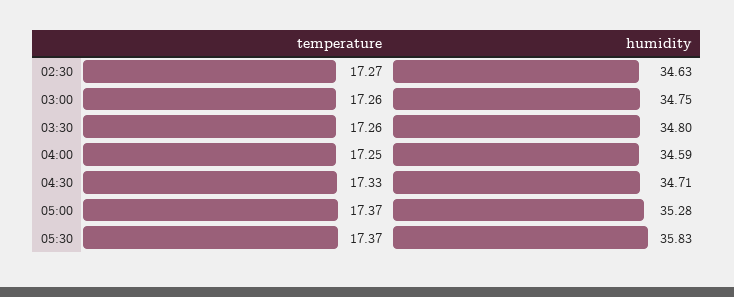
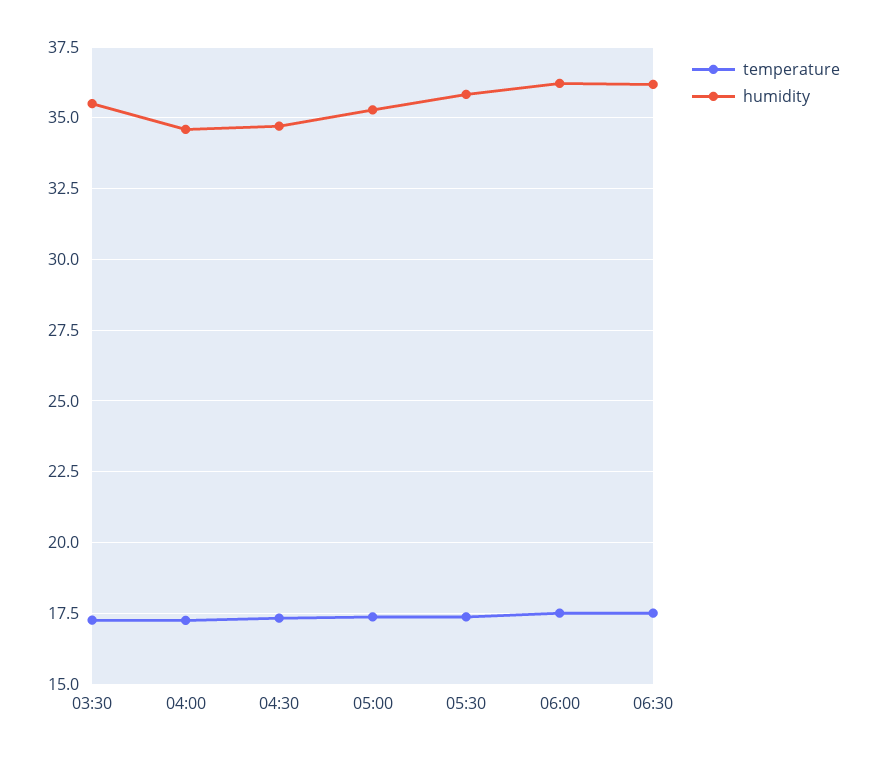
temperature, 02:30: 17.27 -> none
humidity, 02:30: 34.63 -> none
temperature, 03:00: 17.26 -> none
humidity, 03:00: 34.75 -> none
humidity, 03:30: 34.8 -> 35.5
temperature, 06:00: none -> 17.5
humidity, 06:00: none -> 36.25
temperature, 06:30: none -> 17.5
humidity, 06:30: none -> 36.25

